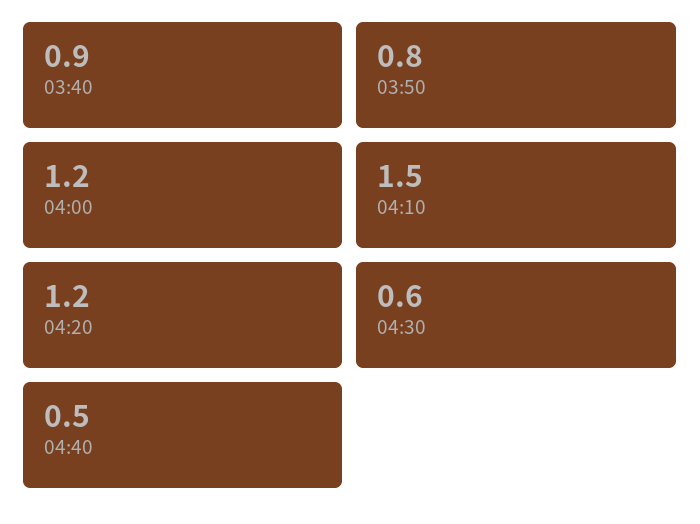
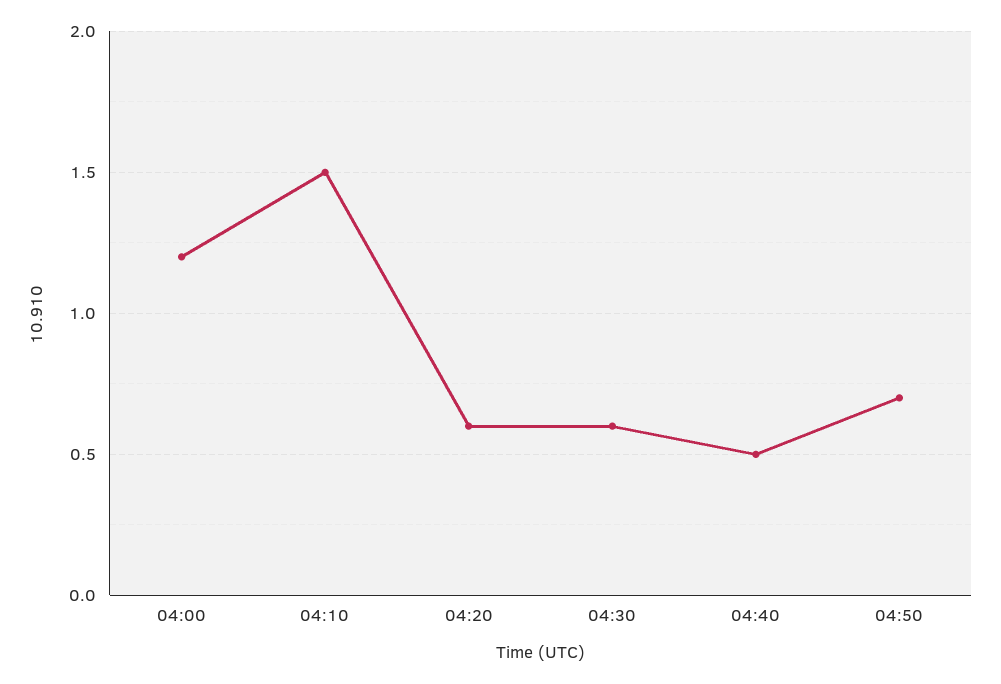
03:40: 0.9 -> none
03:50: 0.8 -> none
04:20: 1.2 -> 0.6
04:50: none -> 0.7

